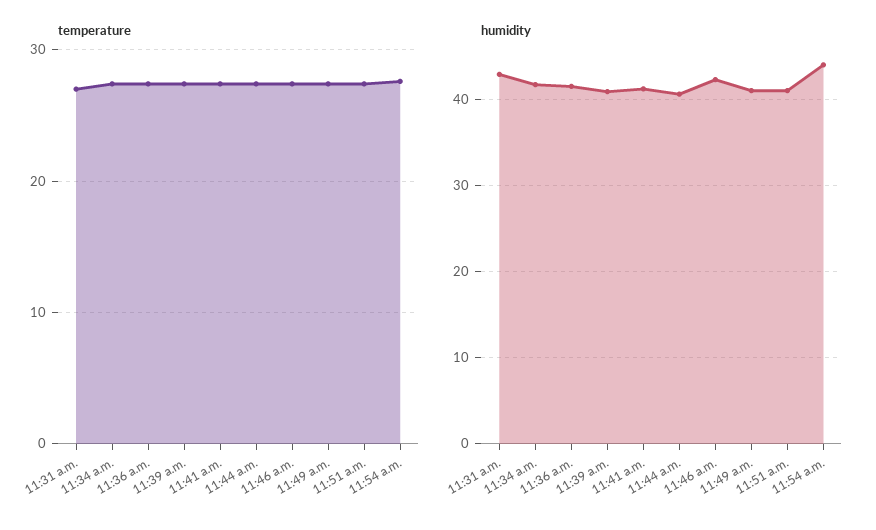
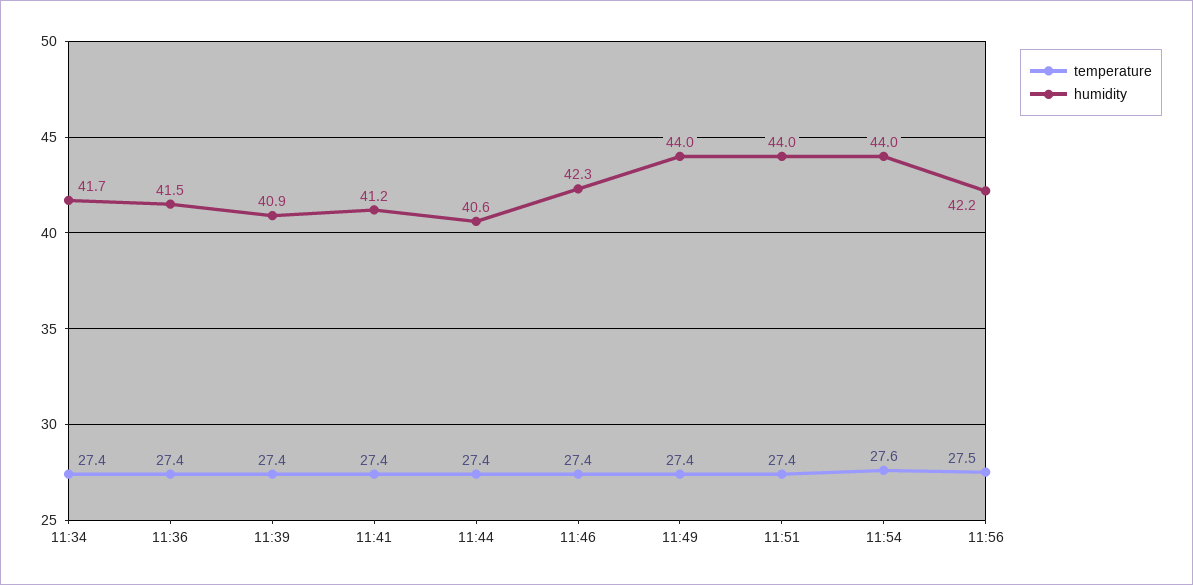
temperature, 11:31 a.m.: 27 -> none
humidity, 11:31 a.m.: 43 -> none
humidity, 11:49 a.m.: 41 -> 44
humidity, 11:51 a.m.: 41 -> 44
temperature, 11:56: none -> 27.5
humidity, 11:56: none -> 42.2

